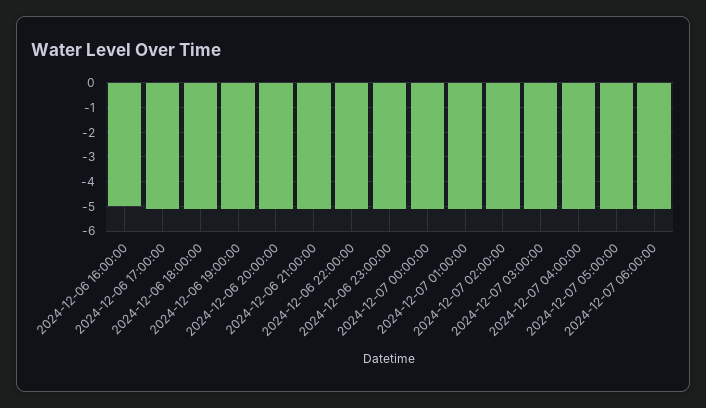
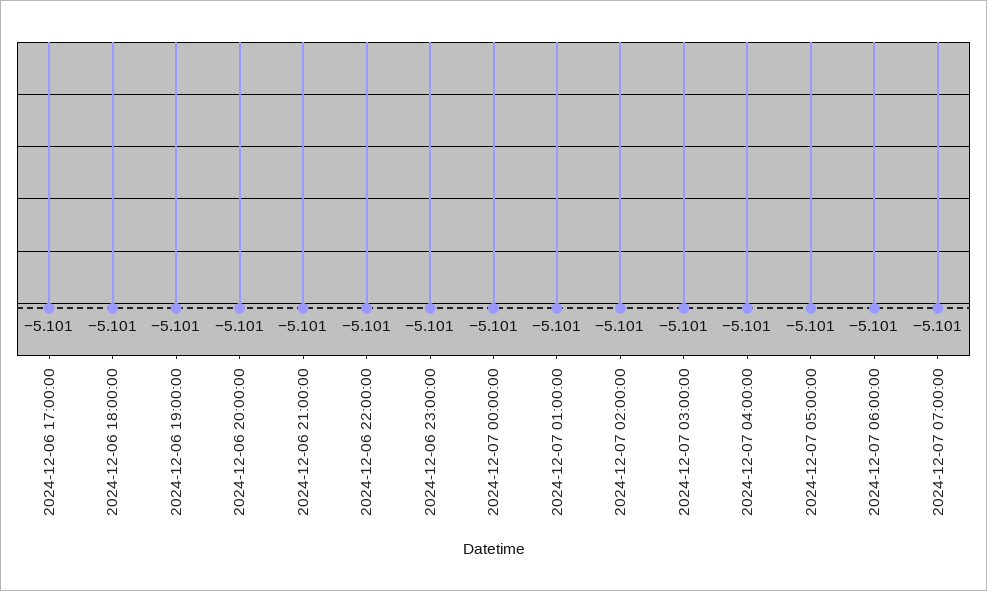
2024-12-06 16:00:00: -5 -> none
2024-12-07 07:00:00: none -> -5.101

